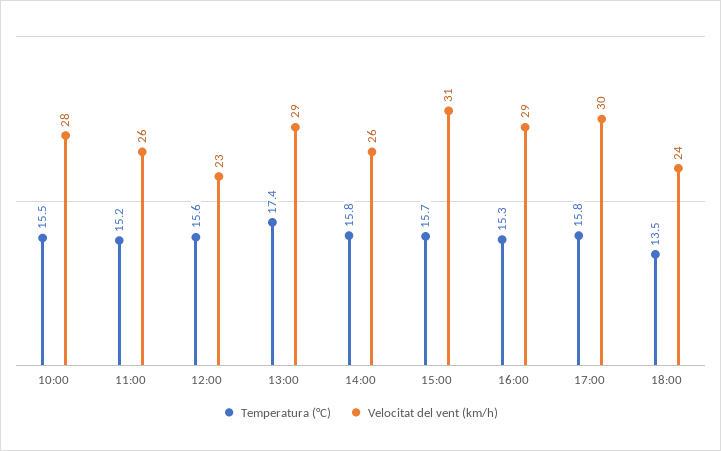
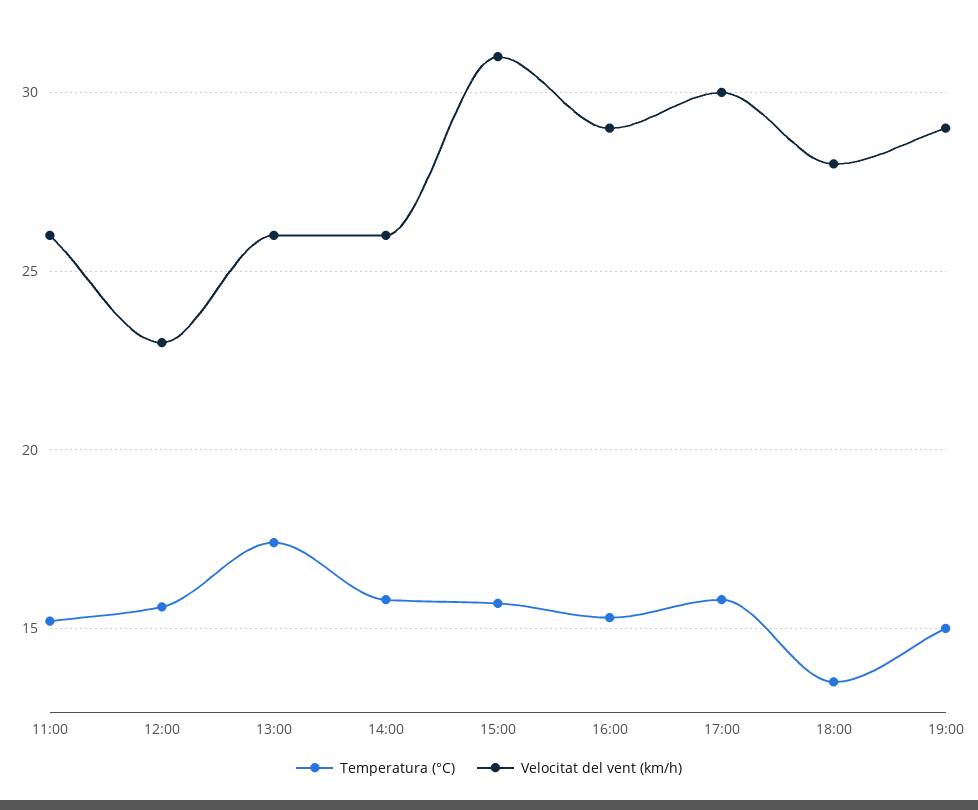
Temperatura (°C), 10:00: 15.5 -> none
Velocitat del vent (km/h), 10:00: 28 -> none
Velocitat del vent (km/h), 13:00: 29 -> 26
Velocitat del vent (km/h), 18:00: 24 -> 28
Temperatura (°C), 19:00: none -> 15
Velocitat del vent (km/h), 19:00: none -> 29

